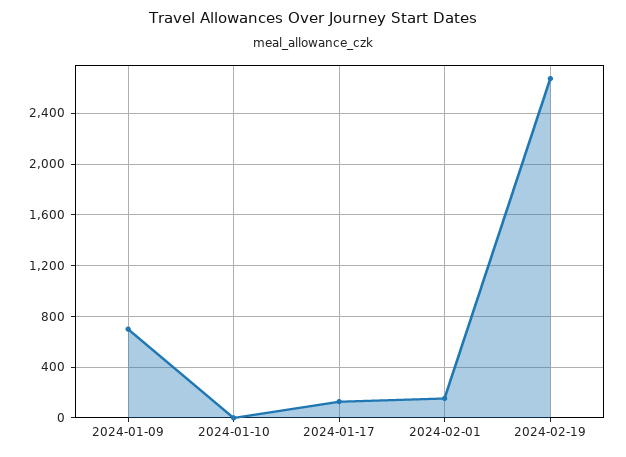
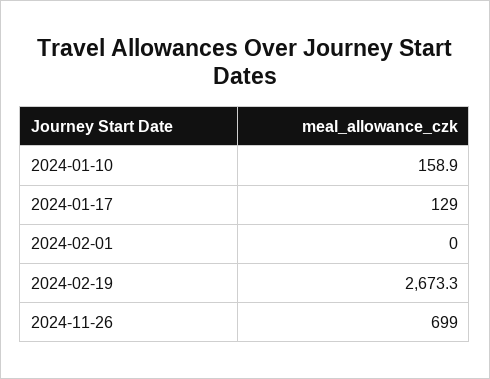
2024-01-09: 700 -> none
2024-01-10: 0 -> 158.9
2024-02-01: 150 -> 0
2024-11-26: none -> 699

